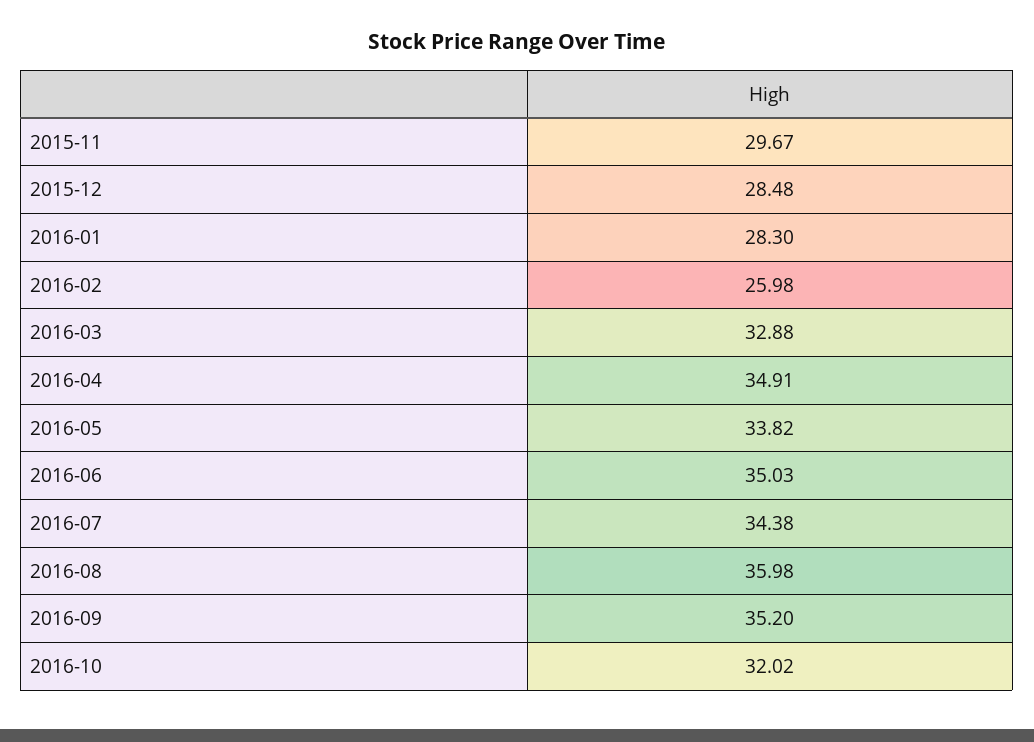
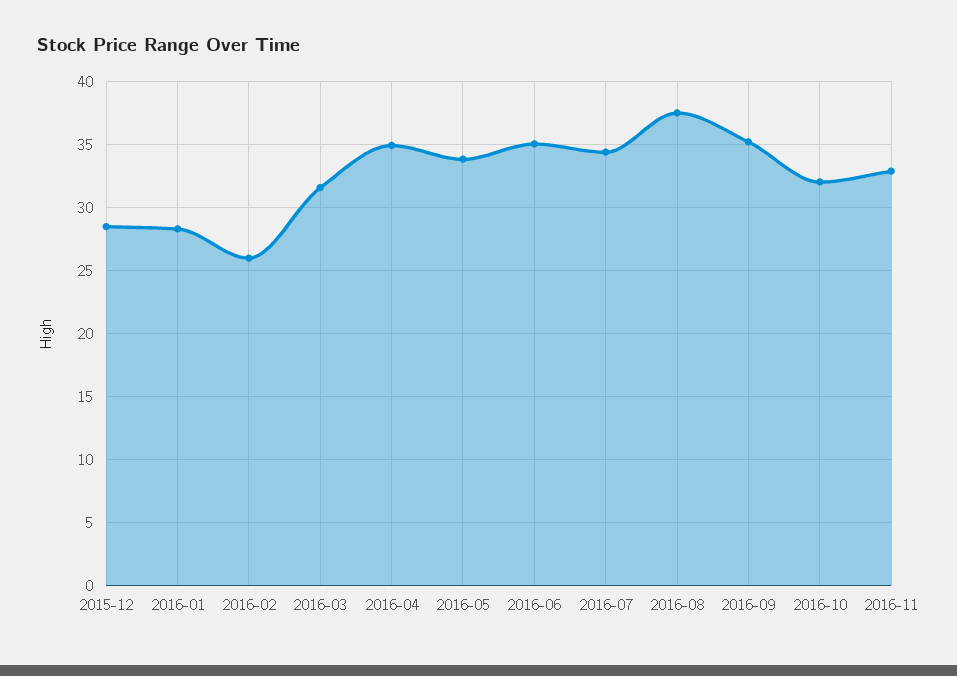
2015-11: 29.67 -> none
2016-03: 32.88 -> 31.5
2016-08: 35.98 -> 37.5
2016-11: none -> 33

